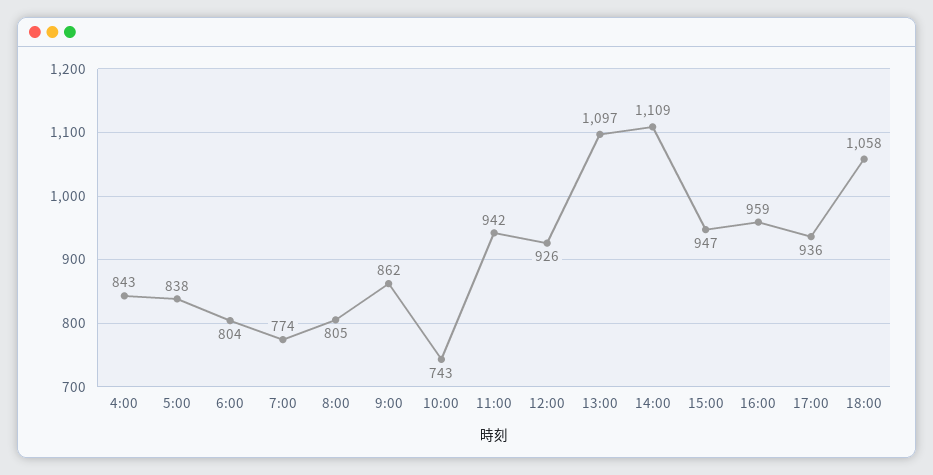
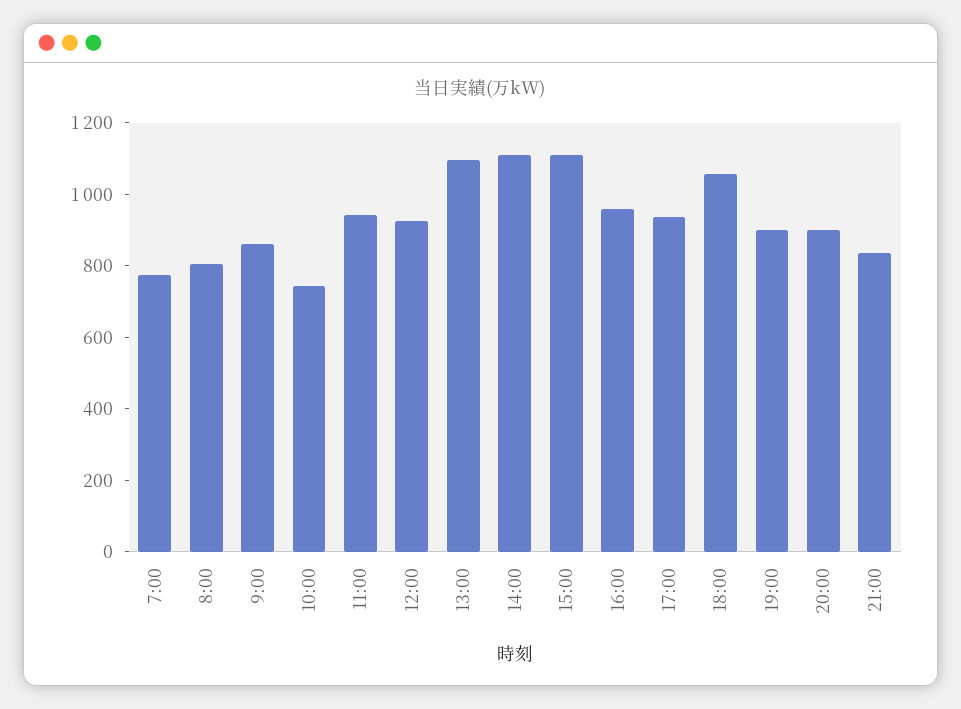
4:00: 843 -> none
5:00: 838 -> none
6:00: 804 -> none
15:00: 947 -> 1100
19:00: none -> 900
20:00: none -> 900
21:00: none -> 850

